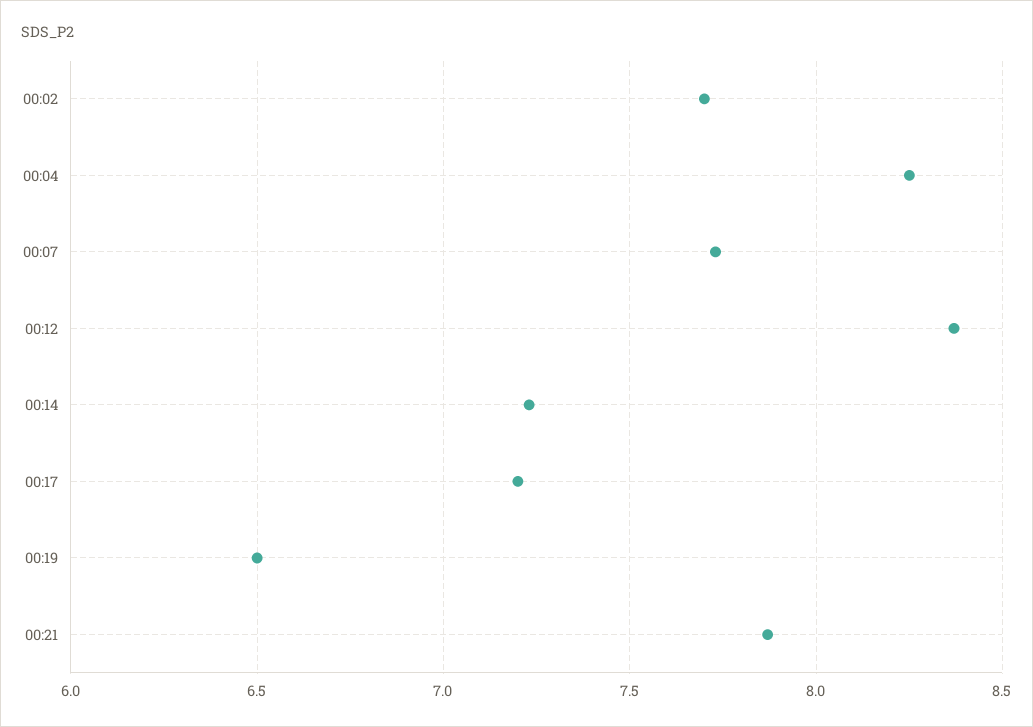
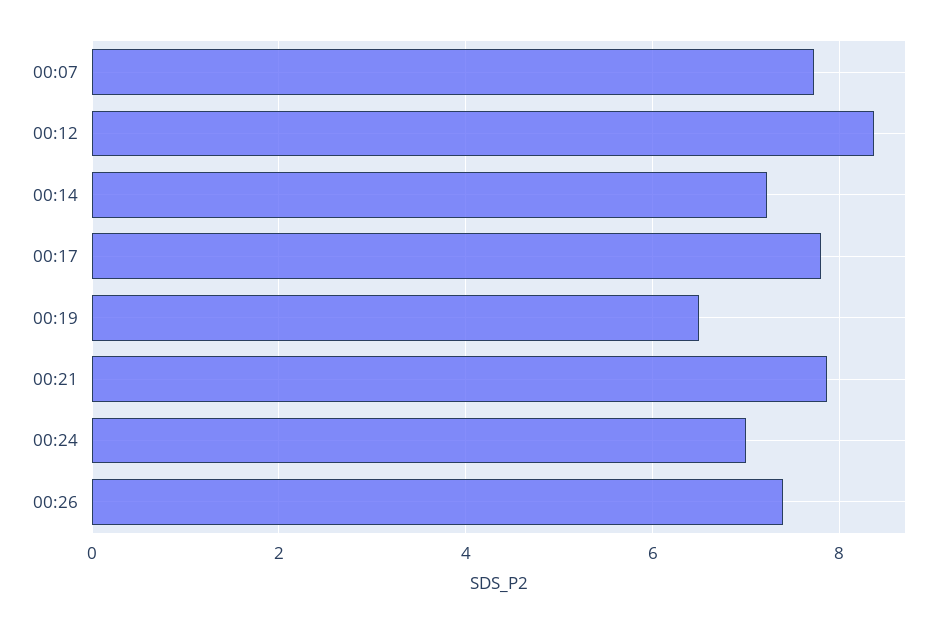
00:02: 7.7 -> none
00:04: 8.25 -> none
00:17: 7.2 -> 7.8
00:24: none -> 7
00:26: none -> 7.4

